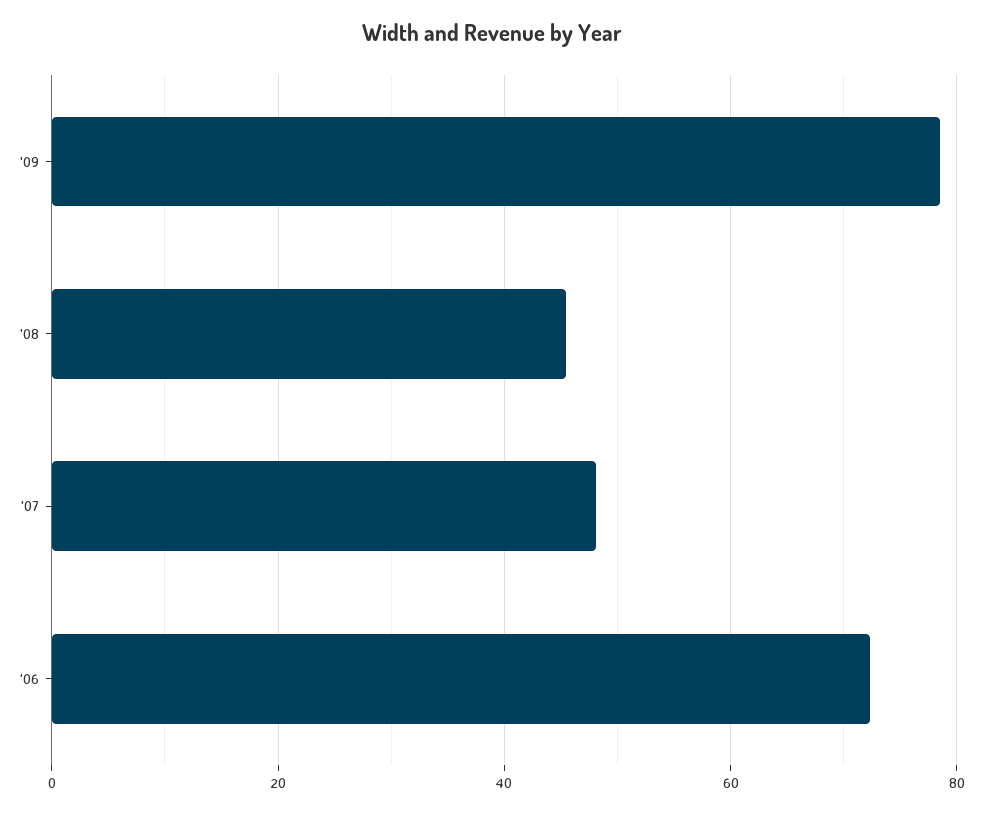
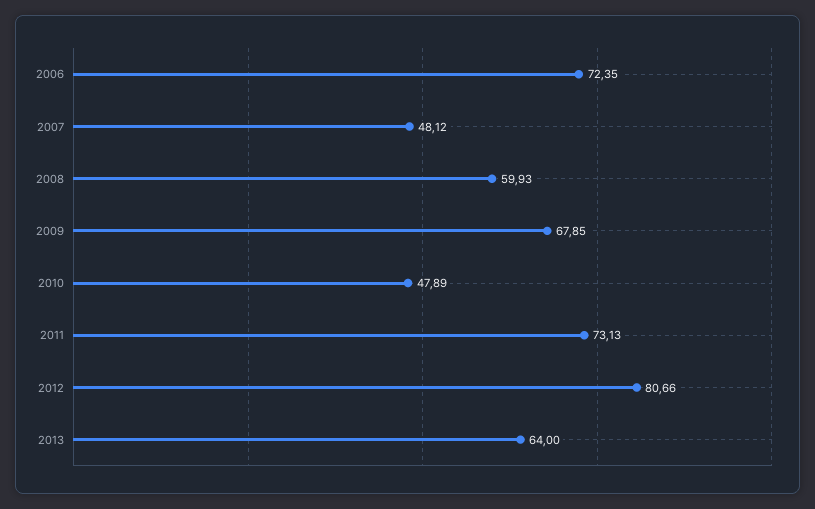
'09: 78 -> 67.85
'08: 46 -> 59.93
2010: none -> 47.89
2011: none -> 73.13
2012: none -> 80.66
2013: none -> 64

